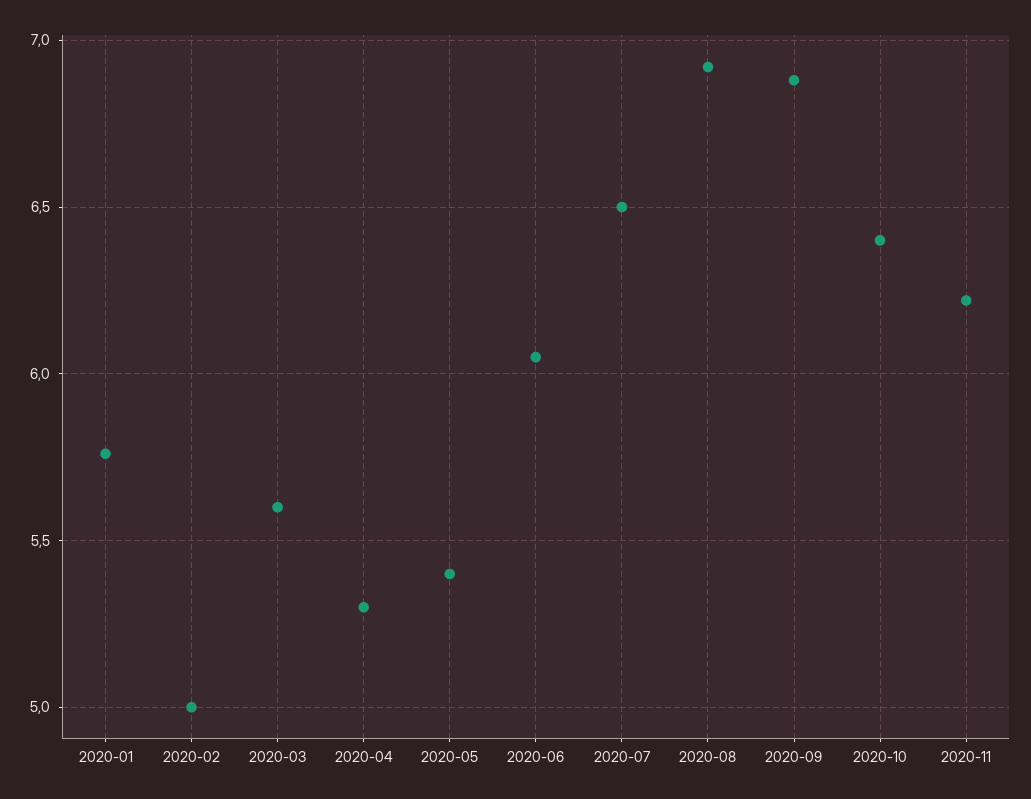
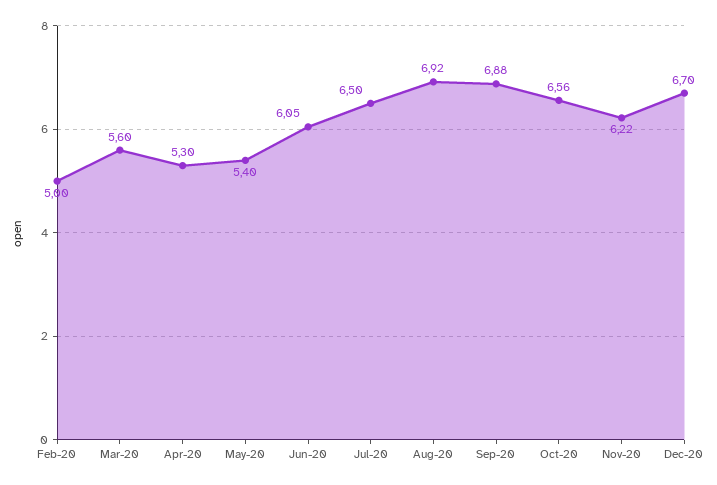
2020-01: 5.75 -> none
2020-10: 6.4 -> 6.56
Dec-20: none -> 6.7

